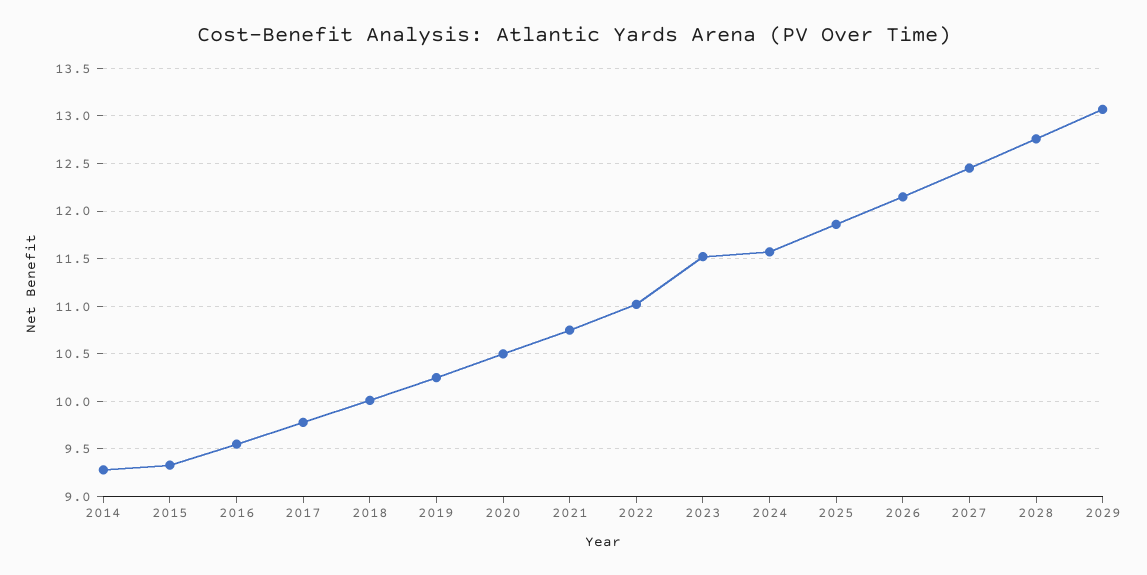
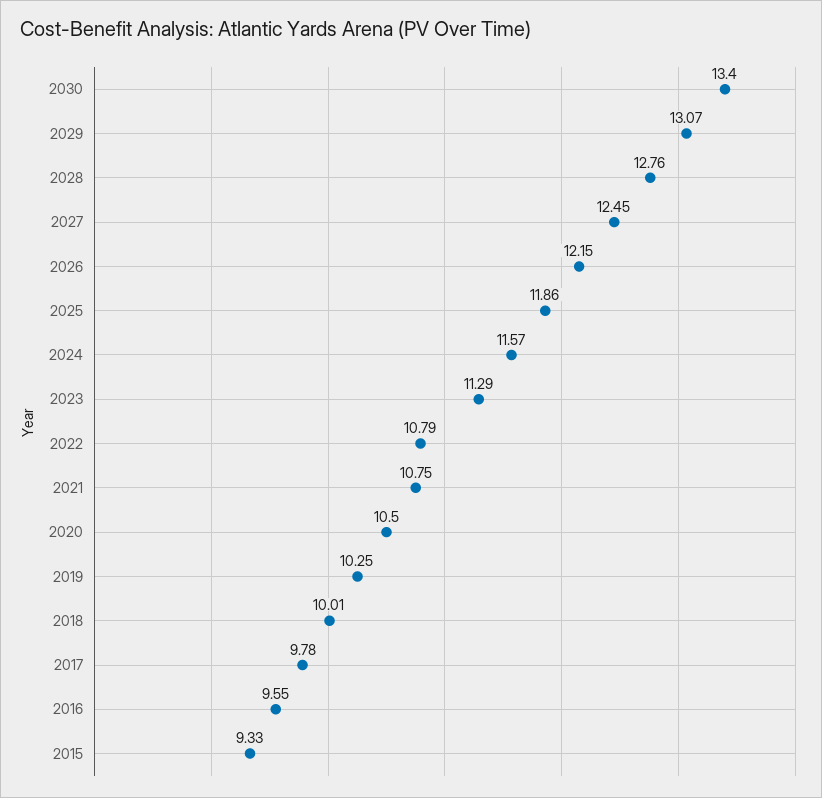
2014: 9.3 -> none
2022: 11 -> 10.79
2023: 11.5 -> 11.29
2030: none -> 13.4

